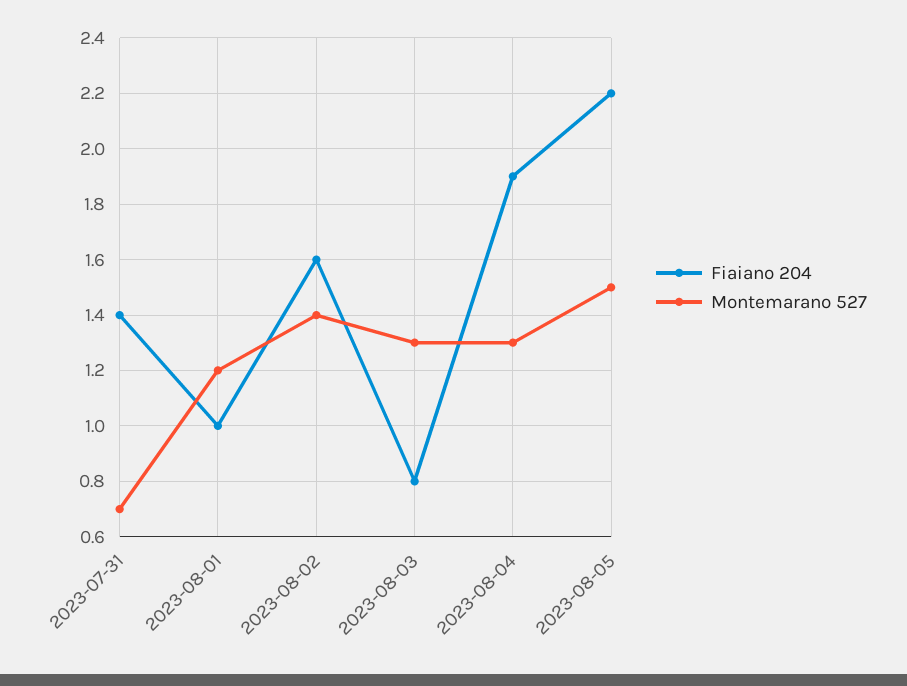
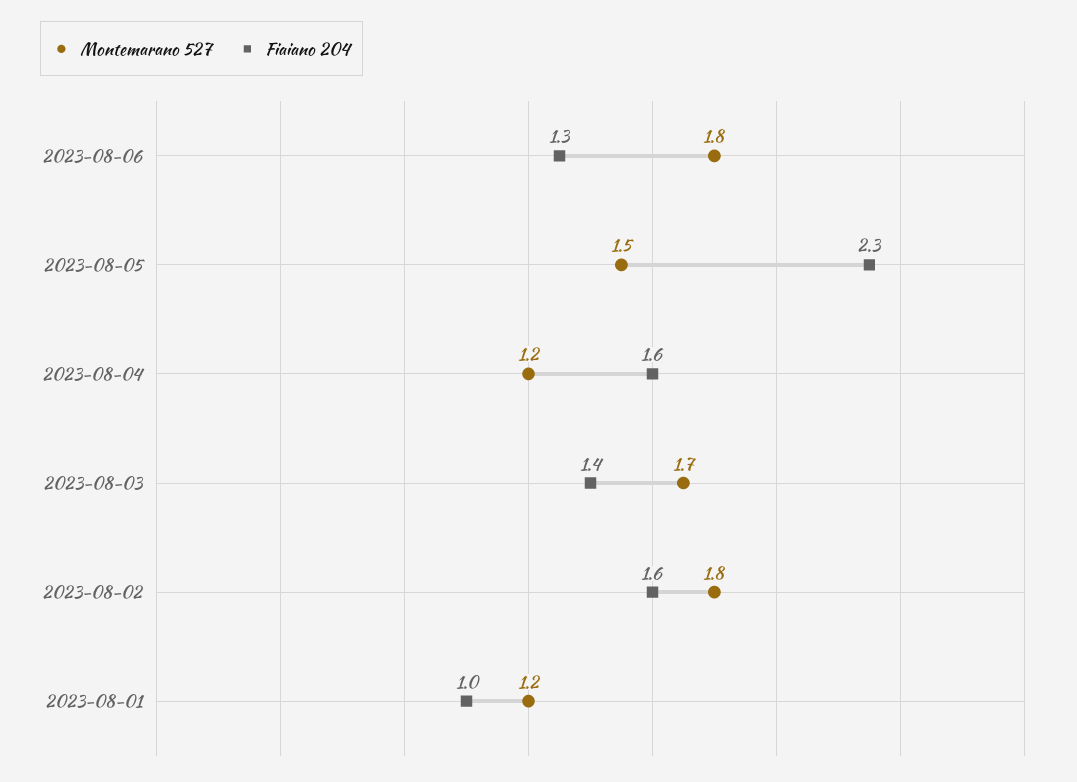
Fiaiano 204, 2023-07-31: 1.4 -> none
Montemarano 527, 2023-07-31: 0.7 -> none
Montemarano 527, 2023-08-02: 1.4 -> 1.8
Fiaiano 204, 2023-08-03: 0.8 -> 1.4
Montemarano 527, 2023-08-03: 1.3 -> 1.7
Fiaiano 204, 2023-08-04: 1.9 -> 1.6
Montemarano 527, 2023-08-04: 1.3 -> 1.2
Fiaiano 204, 2023-08-05: 2.2 -> 2.3
Montemarano 527, 2023-08-06: none -> 1.8
Fiaiano 204, 2023-08-06: none -> 1.3

